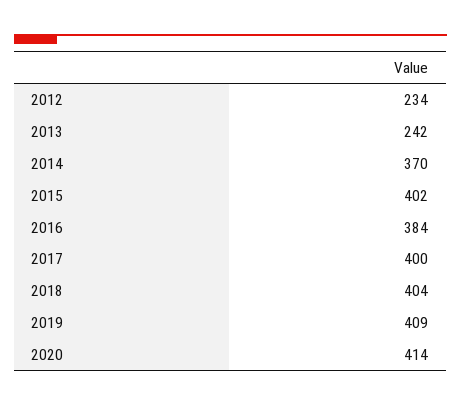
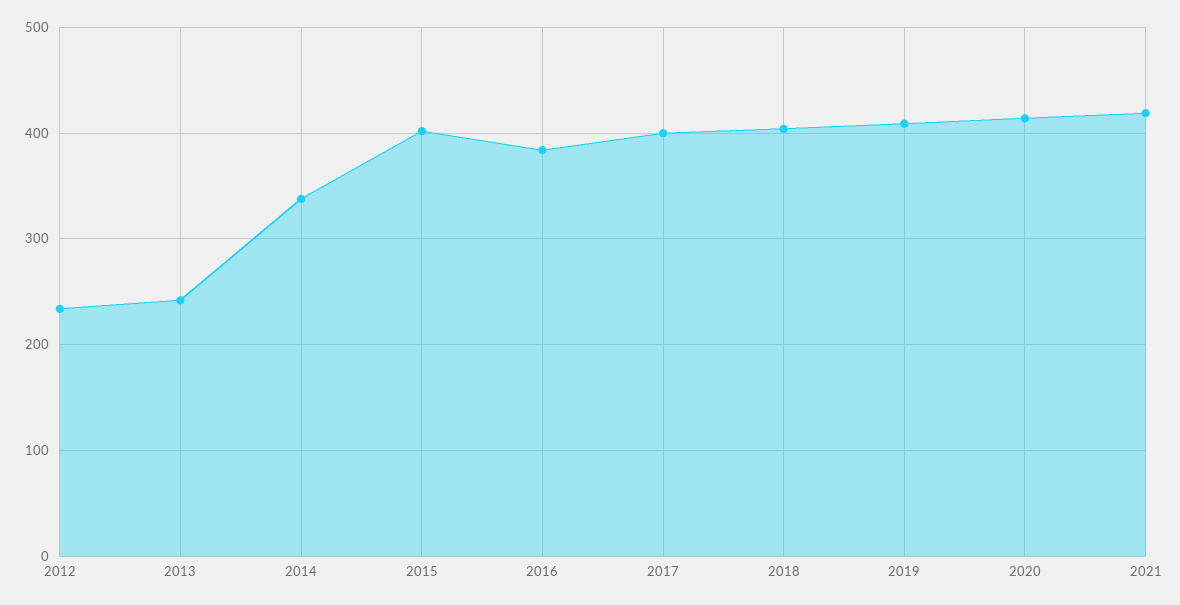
2014: 370 -> 340
2021: none -> 420

